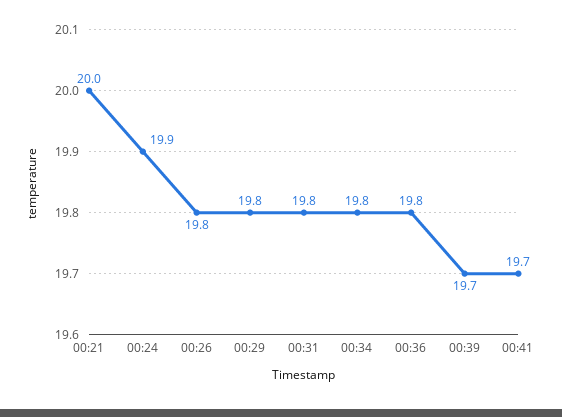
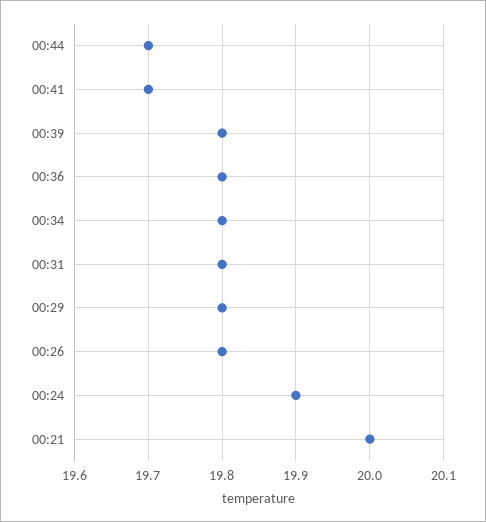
00:39: 19.7 -> 19.8
00:44: none -> 19.7

